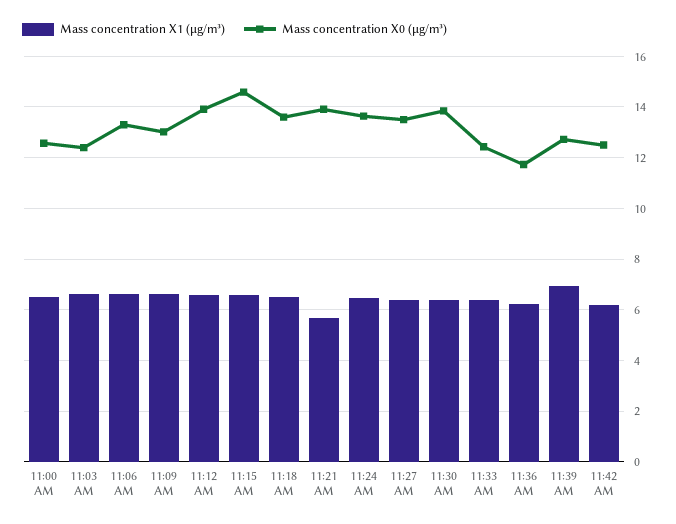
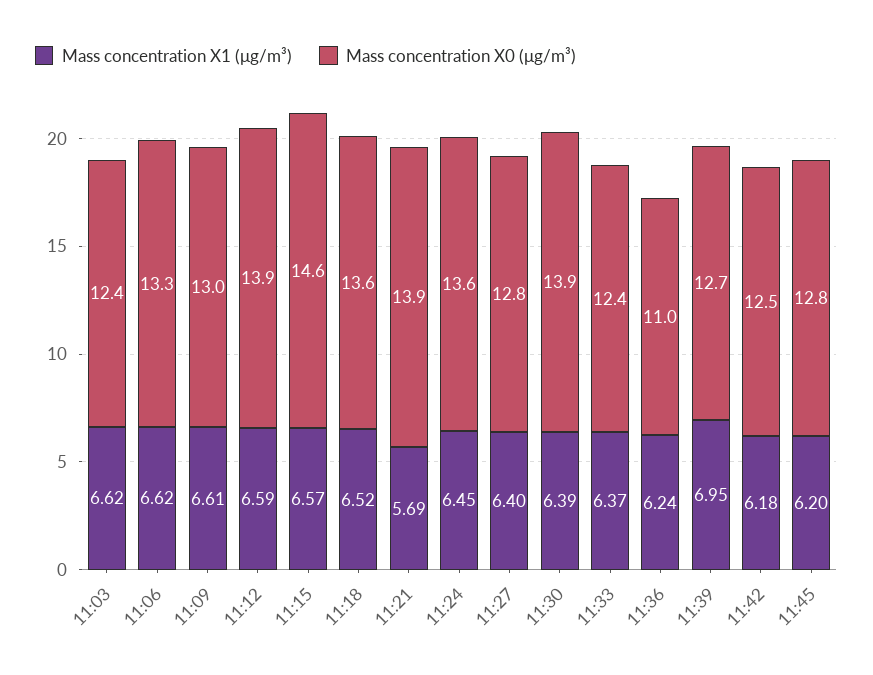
Mass concentration X1 (μg/m³), 11:00 AM: 6.5 -> none
Mass concentration X0 (μg/m³), 11:00 AM: 12.5 -> none
Mass concentration X0 (μg/m³), 11:27 AM: 13.5 -> 12.8
Mass concentration X0 (μg/m³), 11:36 AM: 11.75 -> 11
Mass concentration X1 (μg/m³), 11:45: none -> 6.2
Mass concentration X0 (μg/m³), 11:45: none -> 12.8

